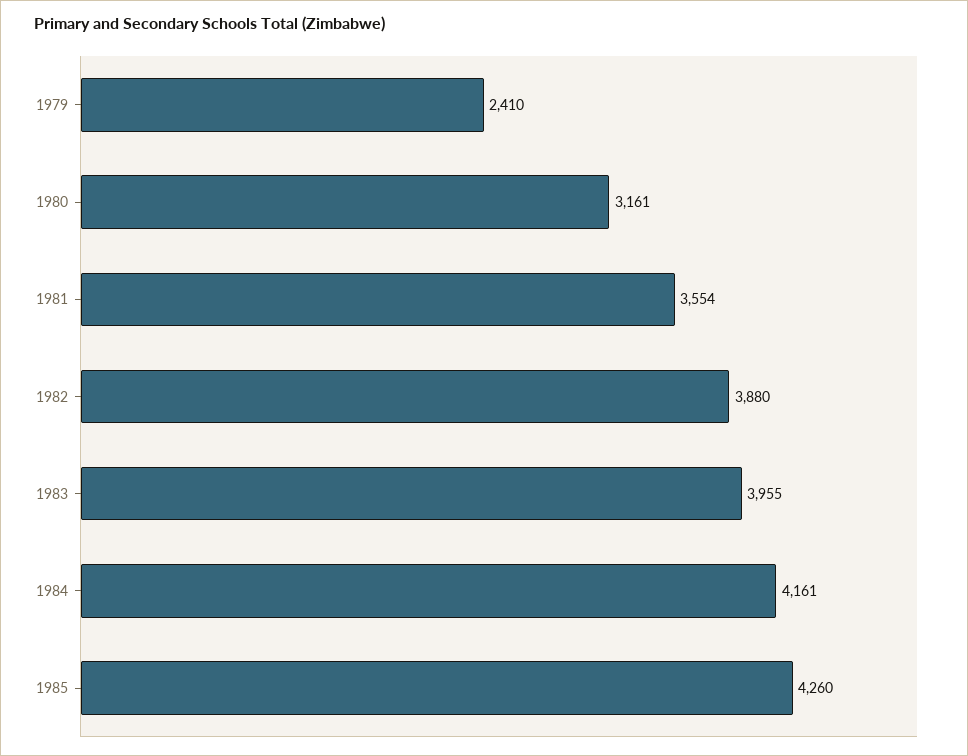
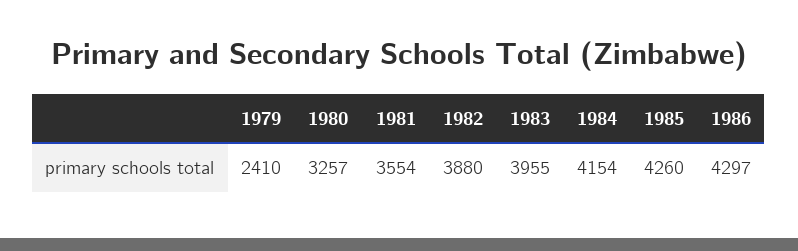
1980: 3161 -> 3257
1984: 4161 -> 4154
1986: none -> 4297

